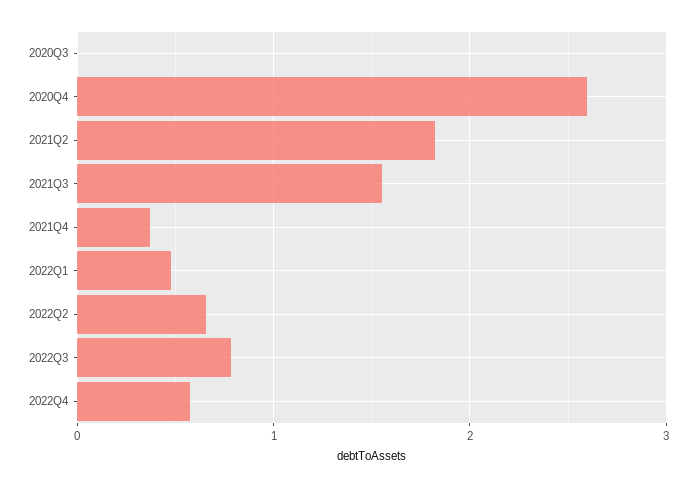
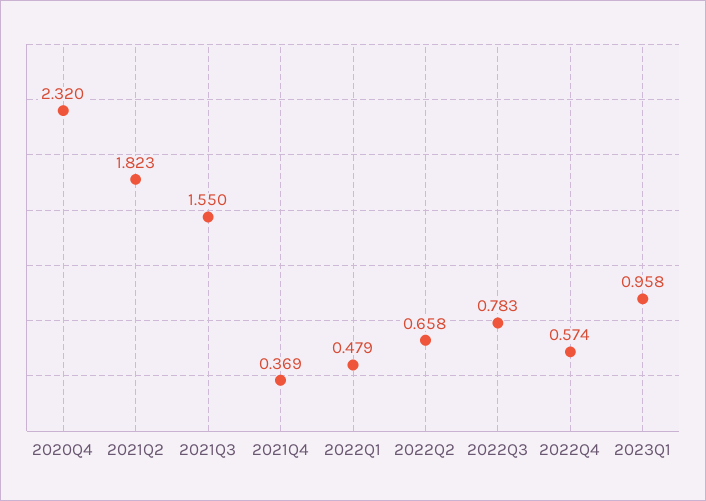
2020Q3: 0 -> none
2020Q4: 2.6 -> 2.32
2023Q1: none -> 0.958

